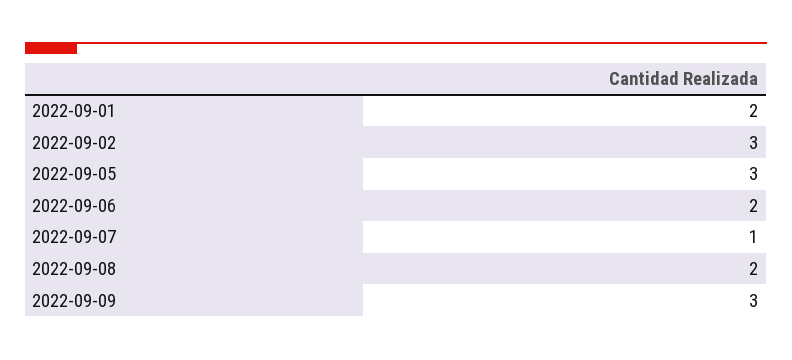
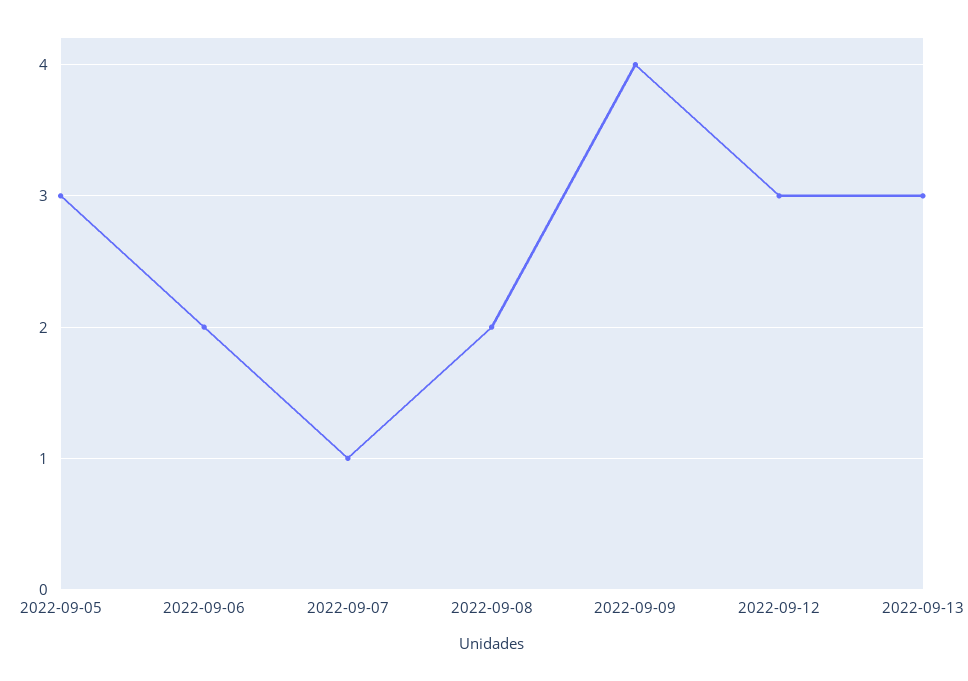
2022-09-01: 2 -> none
2022-09-02: 3 -> none
2022-09-09: 3 -> 4
2022-09-12: none -> 3
2022-09-13: none -> 3

